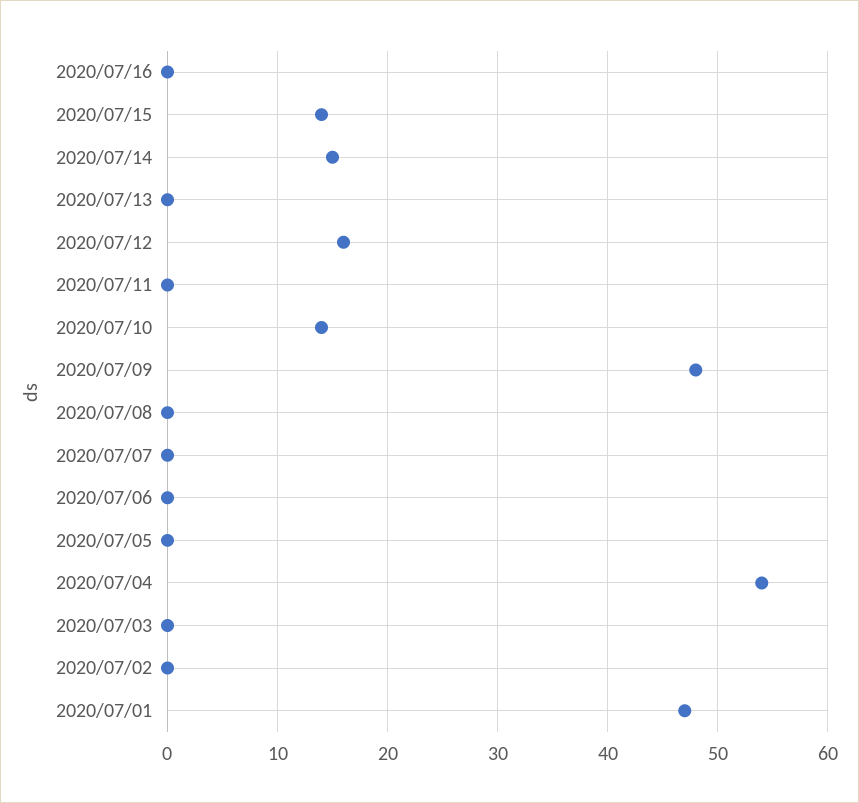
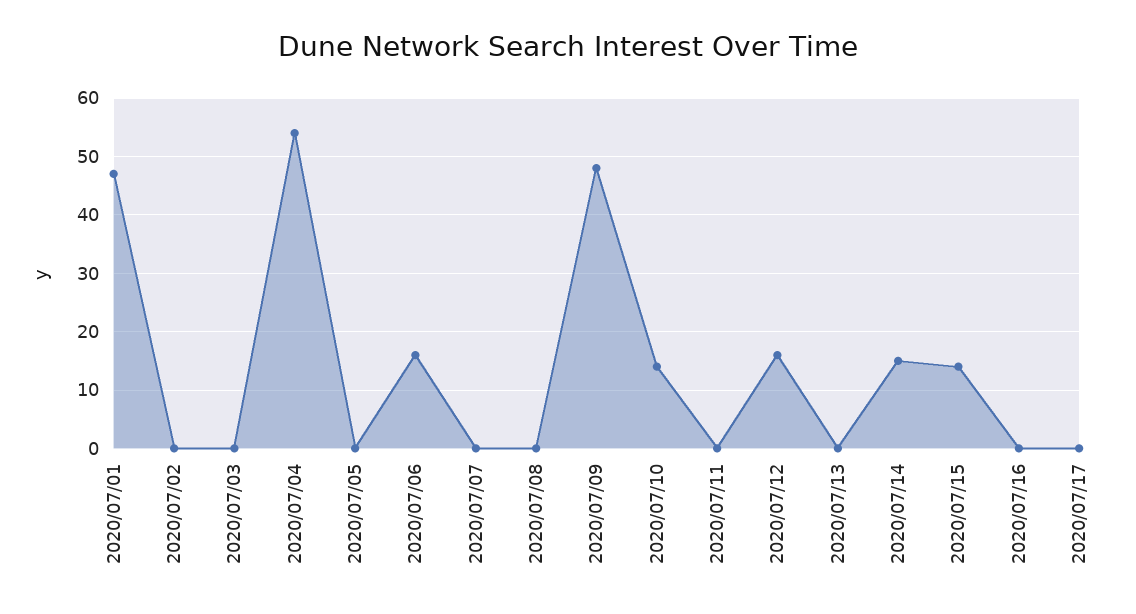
2020/07/06: 0 -> 15
2020/07/17: none -> 0

